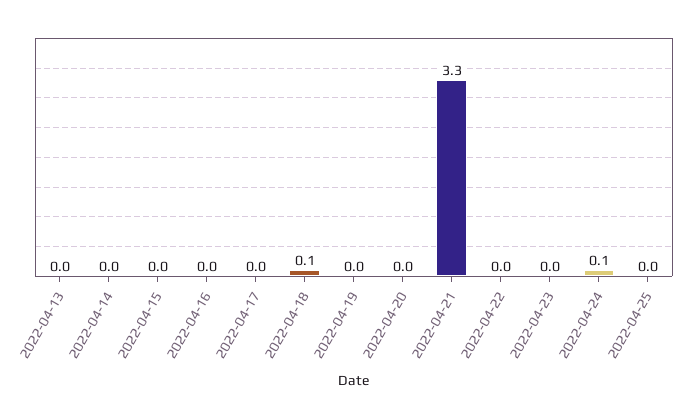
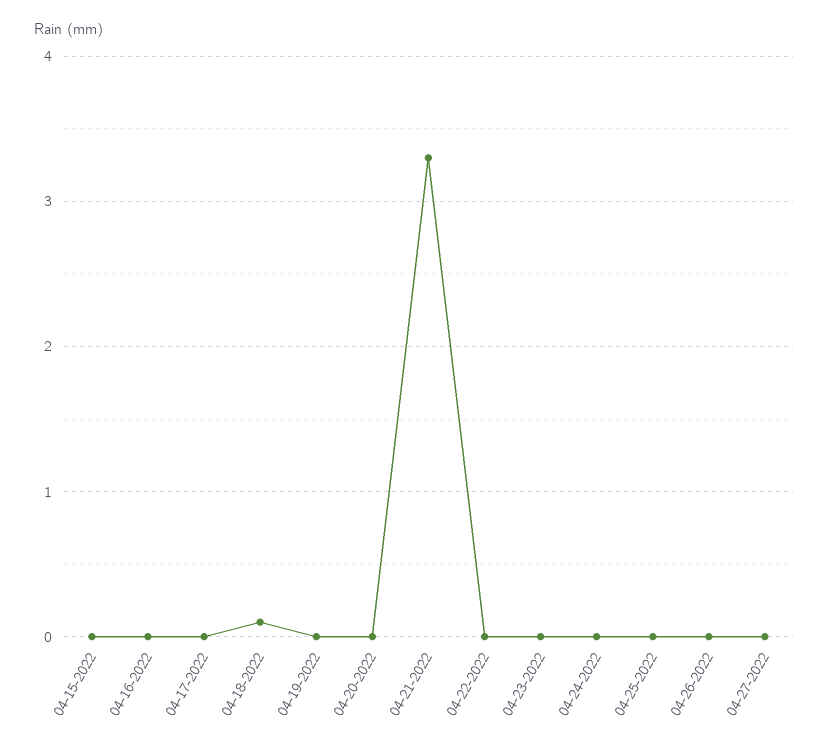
2022-04-13: 0 -> none
2022-04-14: 0 -> none
2022-04-24: 0.1 -> 0
04-26-2022: none -> 0
04-27-2022: none -> 0

